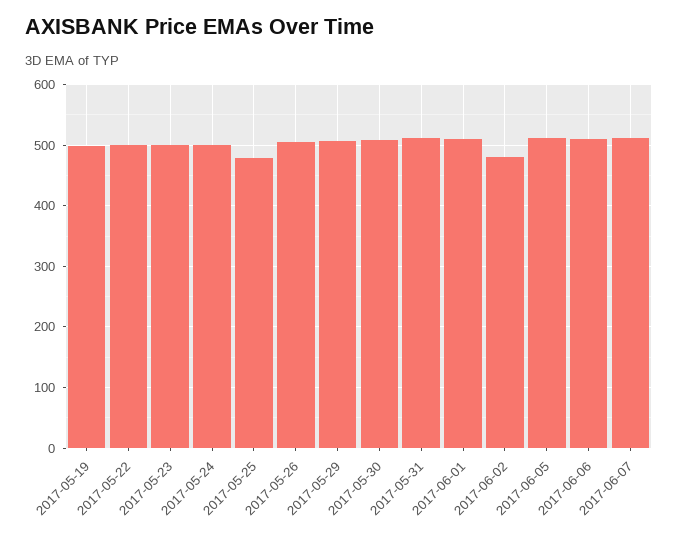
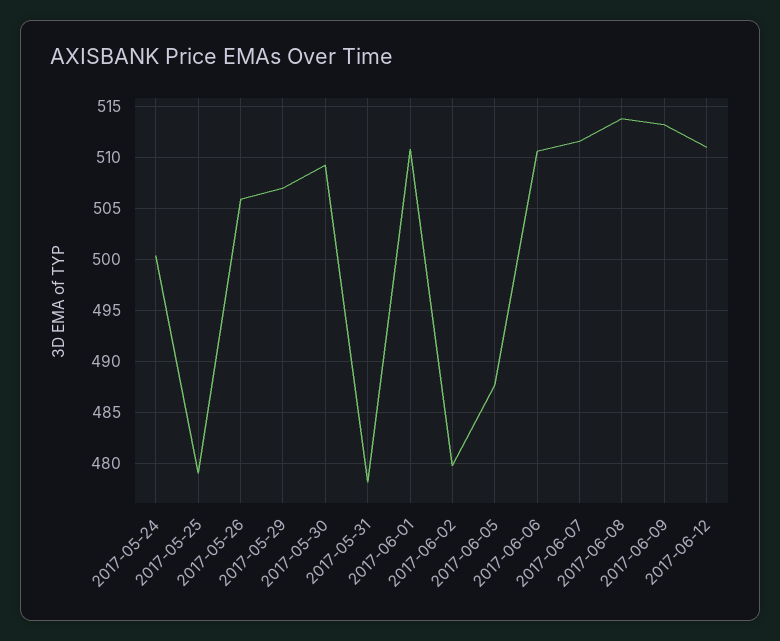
2017-05-19: 500 -> none
2017-05-22: 500 -> none
2017-05-23: 500 -> none
2017-05-31: 510 -> 478
2017-06-05: 510 -> 488
2017-06-08: none -> 514
2017-06-09: none -> 513
2017-06-12: none -> 511

